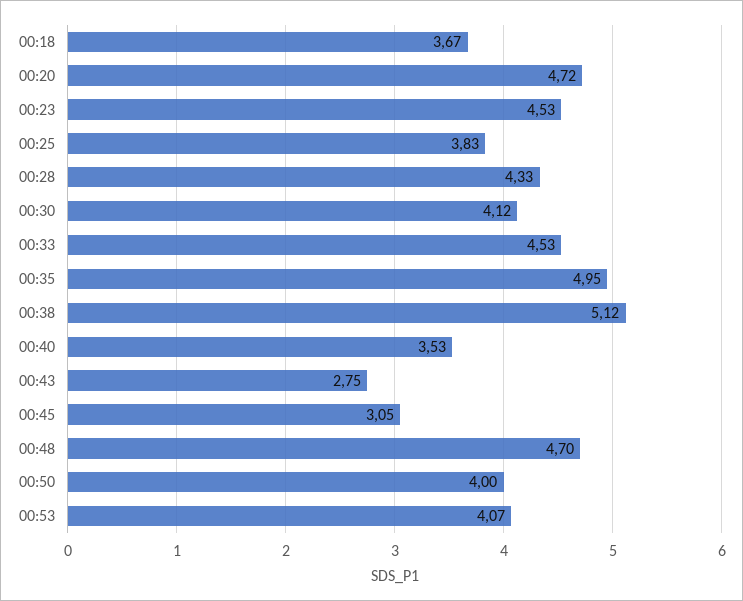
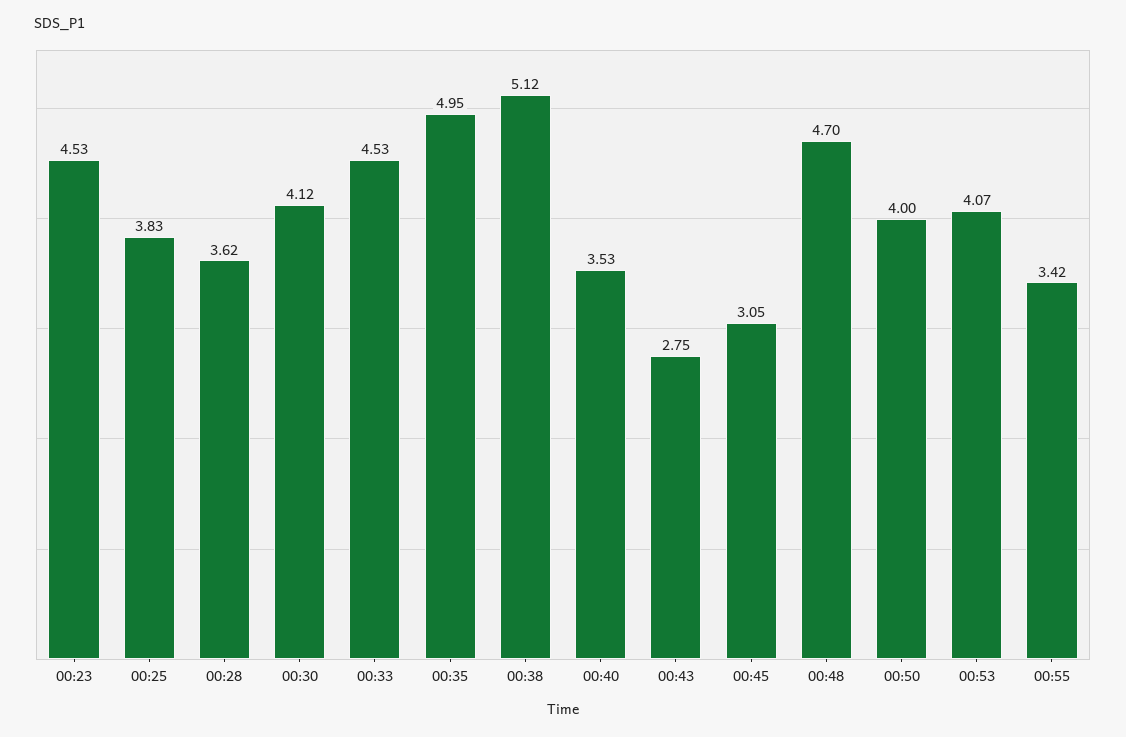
00:18: 3.67 -> none
00:20: 4.72 -> none
00:28: 4.33 -> 3.62
00:55: none -> 3.42

